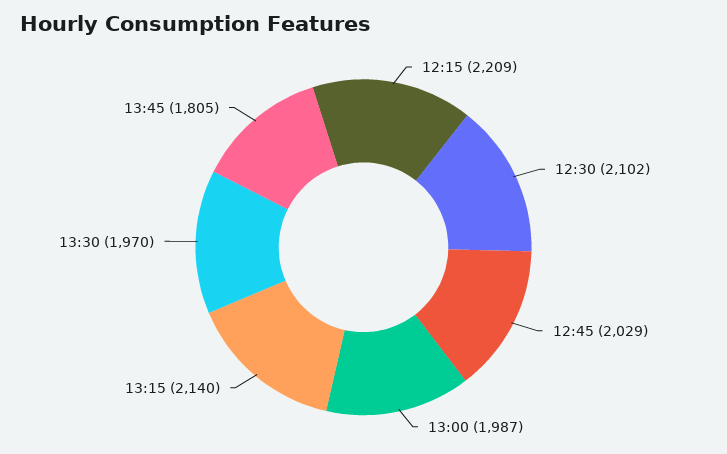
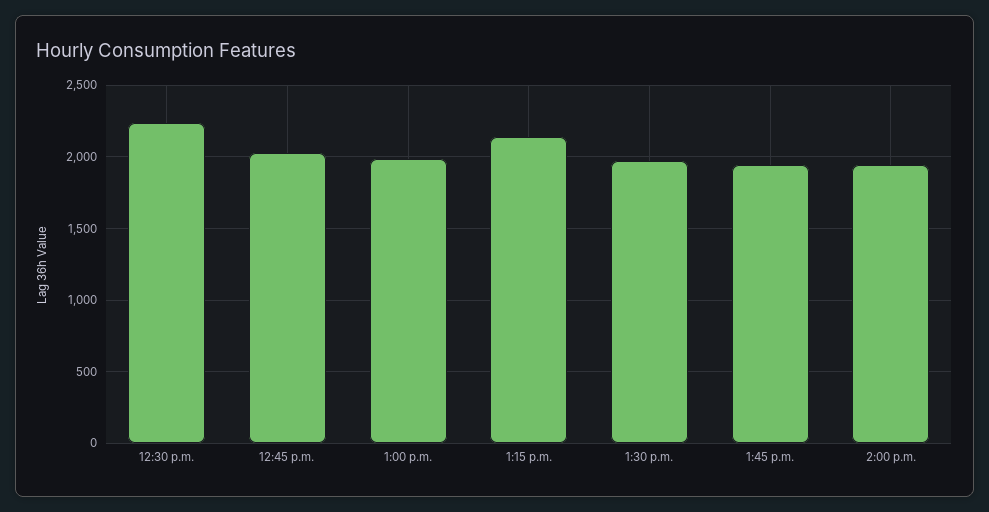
12:15: 2209 -> none
12:30: 2102 -> 2250
13:45: 1805 -> 1950
2:00 p.m.: none -> 1950

